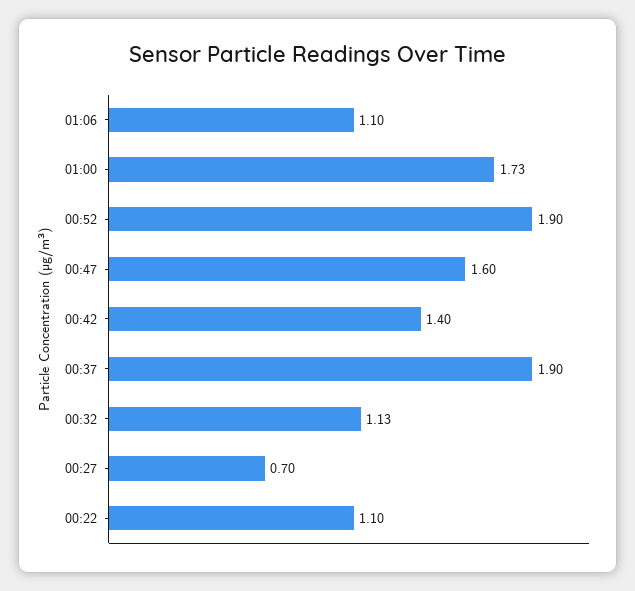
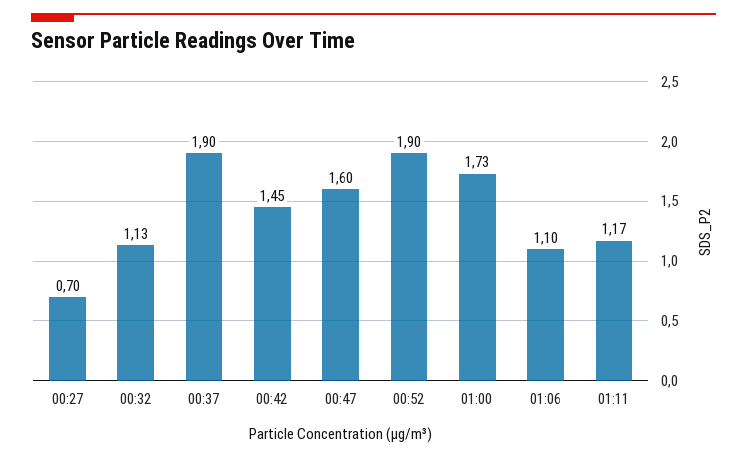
00:42: 1.4 -> 1.45
00:22: 1.1 -> none
01:11: none -> 1.17

